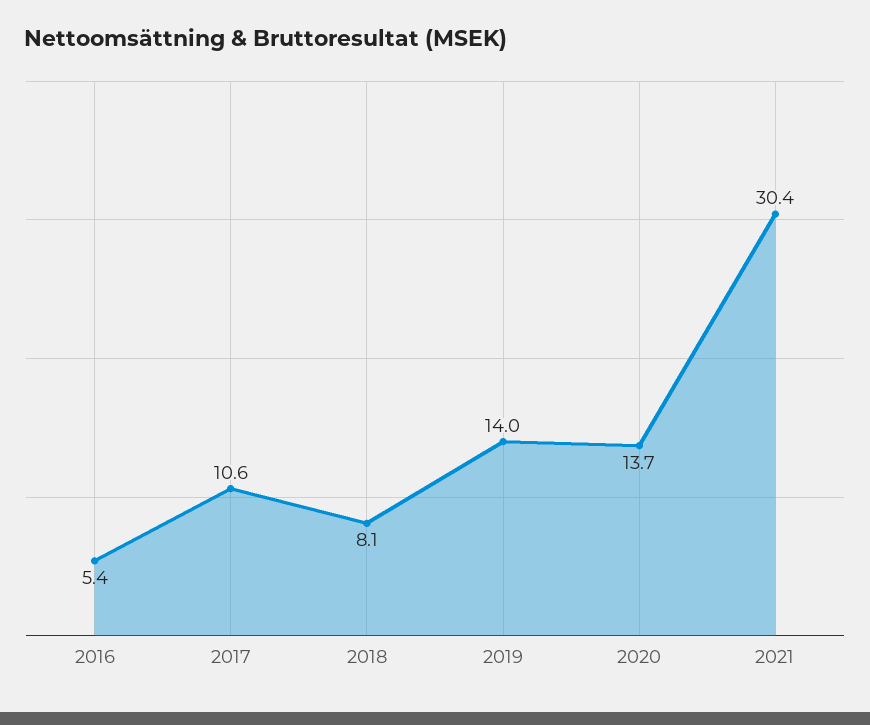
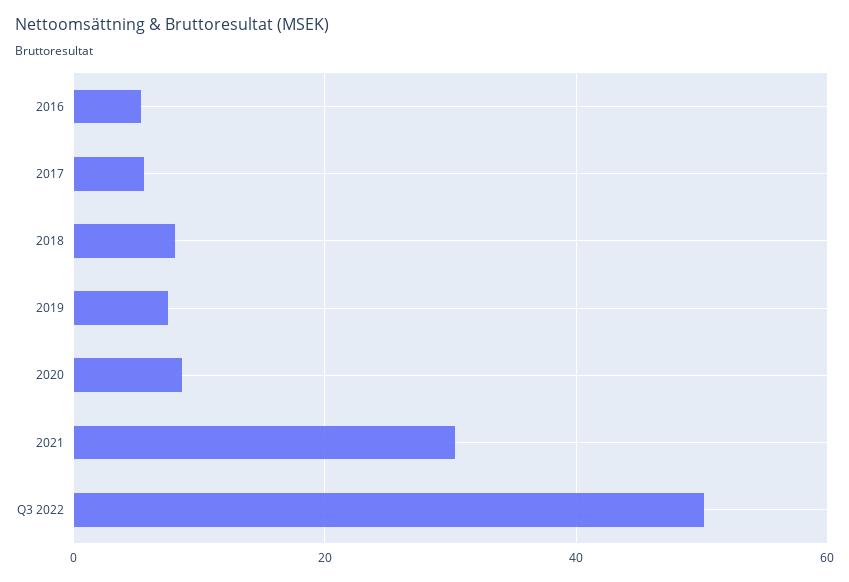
2017: 10.6 -> 6
2019: 14 -> 8
2020: 13.7 -> 8
Q3 2022: none -> 50

